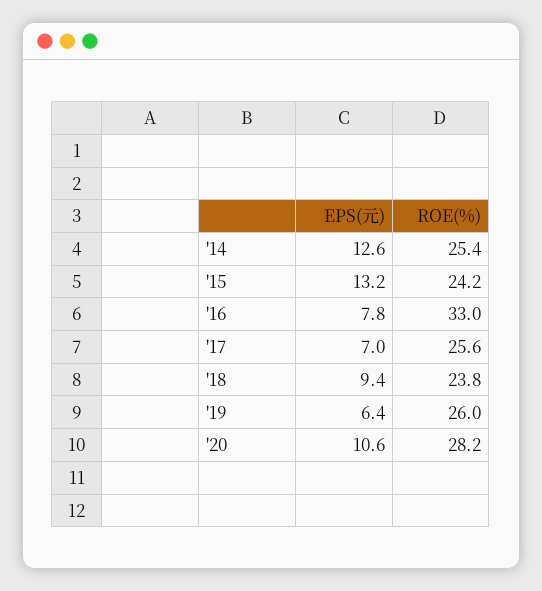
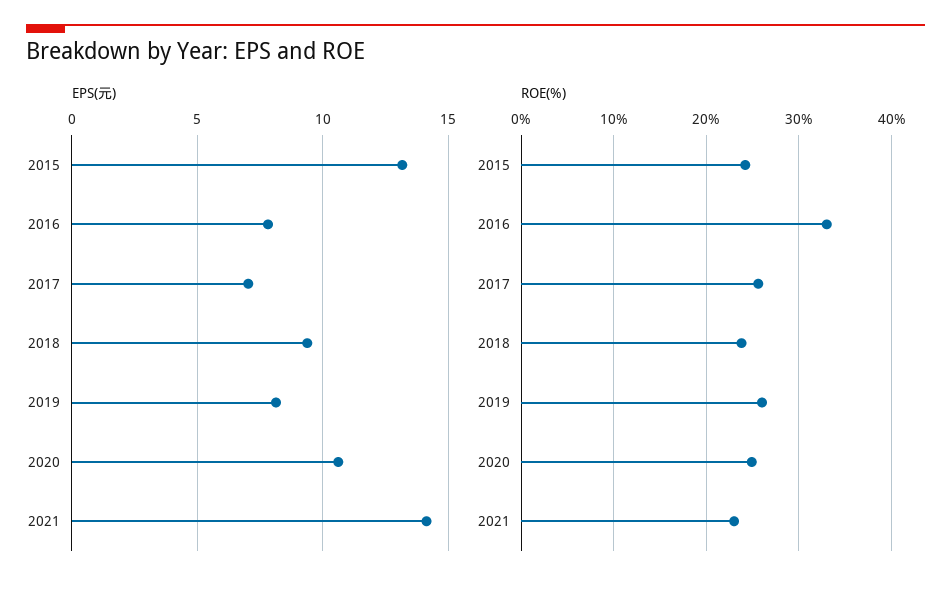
EPS(元), '14: 12.6 -> none
ROE(%), '14: 25.4 -> none
EPS(元), '19: 6.4 -> 8
ROE(%), '20: 28.2 -> 25
EPS(元), 2021: none -> 14
ROE(%), 2021: none -> 23

